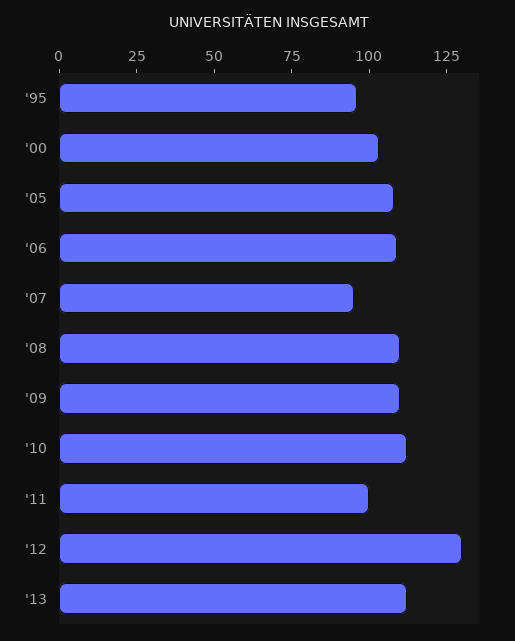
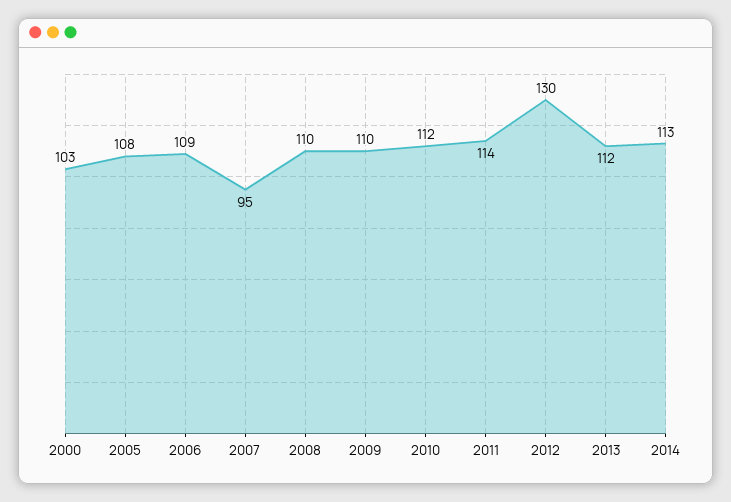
'95: 95 -> none
'11: 100 -> 114
2014: none -> 113

